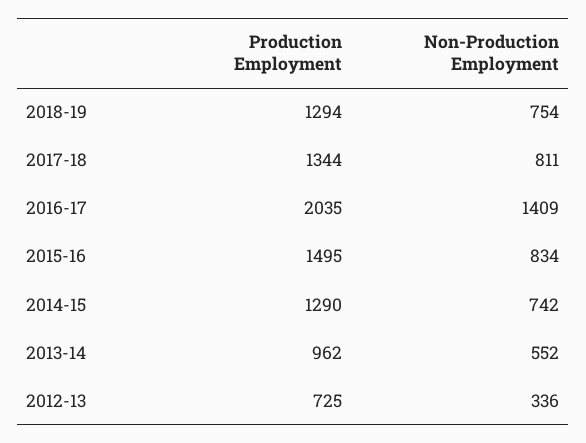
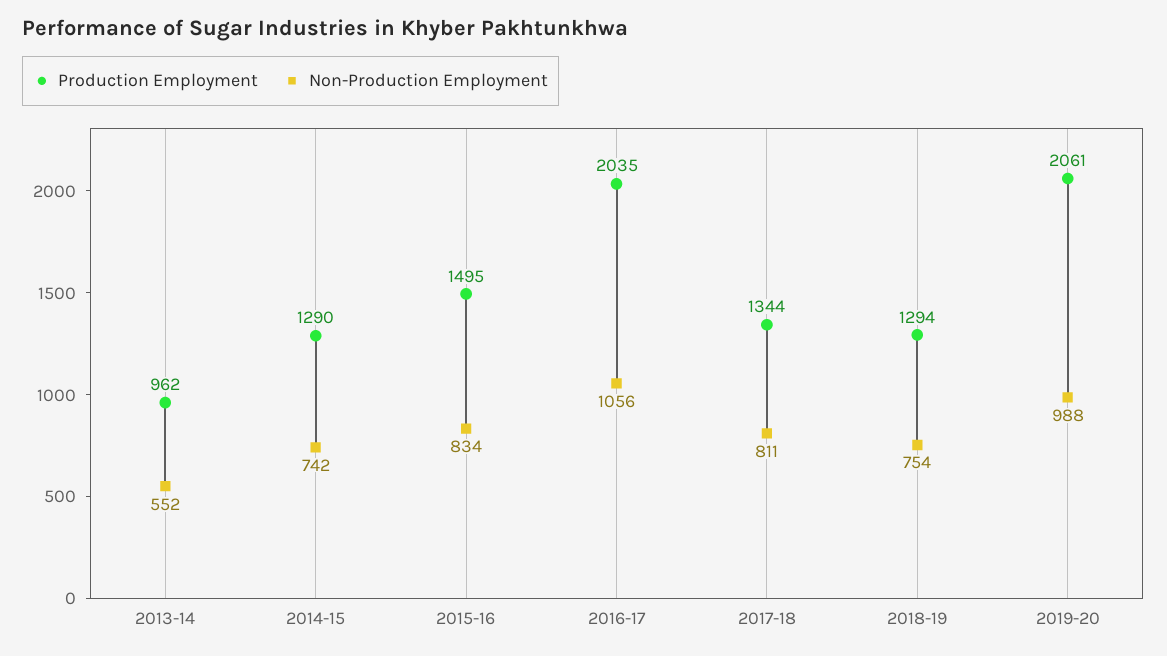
Non-Production Employment, 2016-17: 1409 -> 1056
Production Employment, 2012-13: 725 -> none
Non-Production Employment, 2012-13: 336 -> none
Production Employment, 2019-20: none -> 2061
Non-Production Employment, 2019-20: none -> 988

